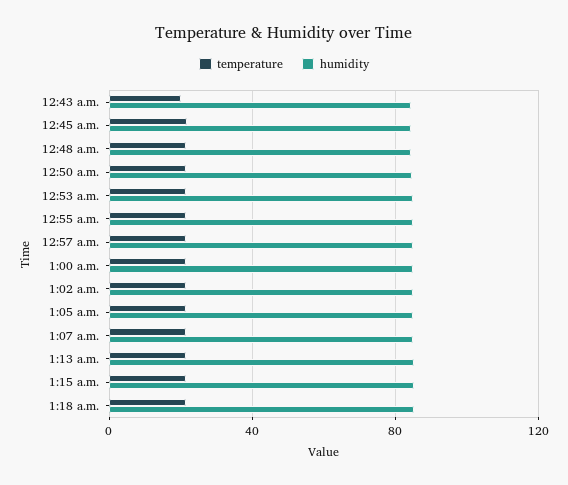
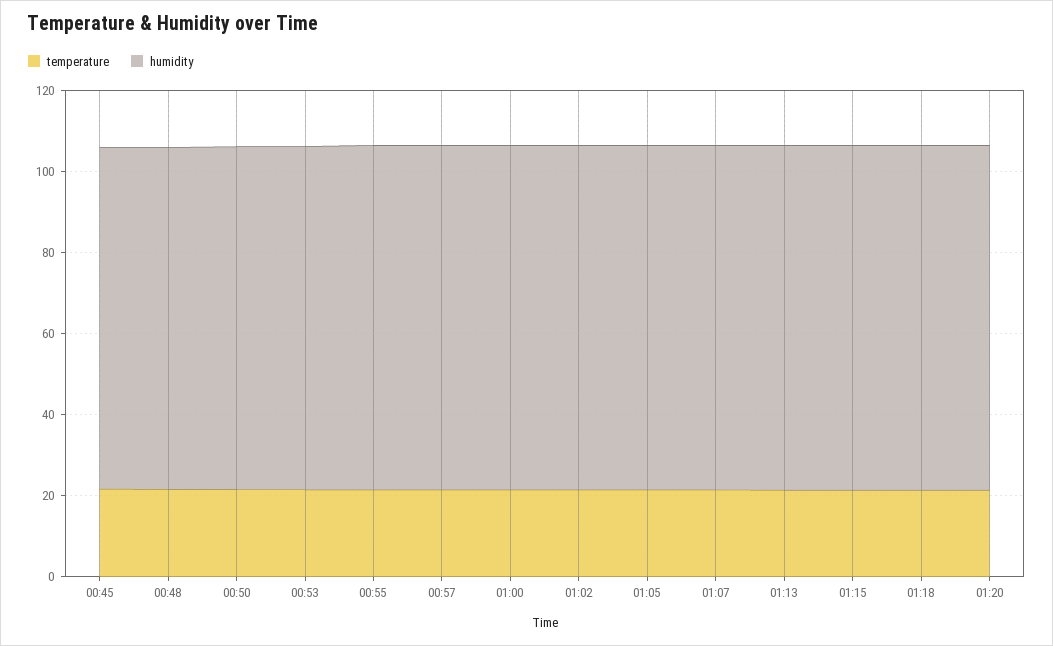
temperature, 12:43 a.m.: 20 -> none
humidity, 12:43 a.m.: 85 -> none
temperature, 01:20: none -> 20
humidity, 01:20: none -> 85

